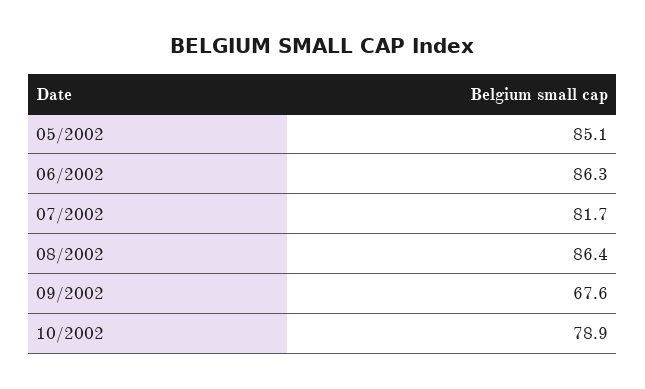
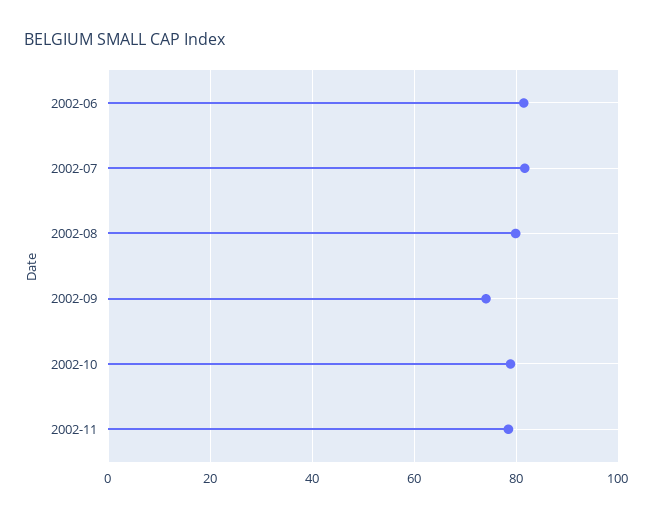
05/2002: 85.1 -> none
06/2002: 86.3 -> 82
08/2002: 86.4 -> 80
09/2002: 67.6 -> 74
2002-11: none -> 78

